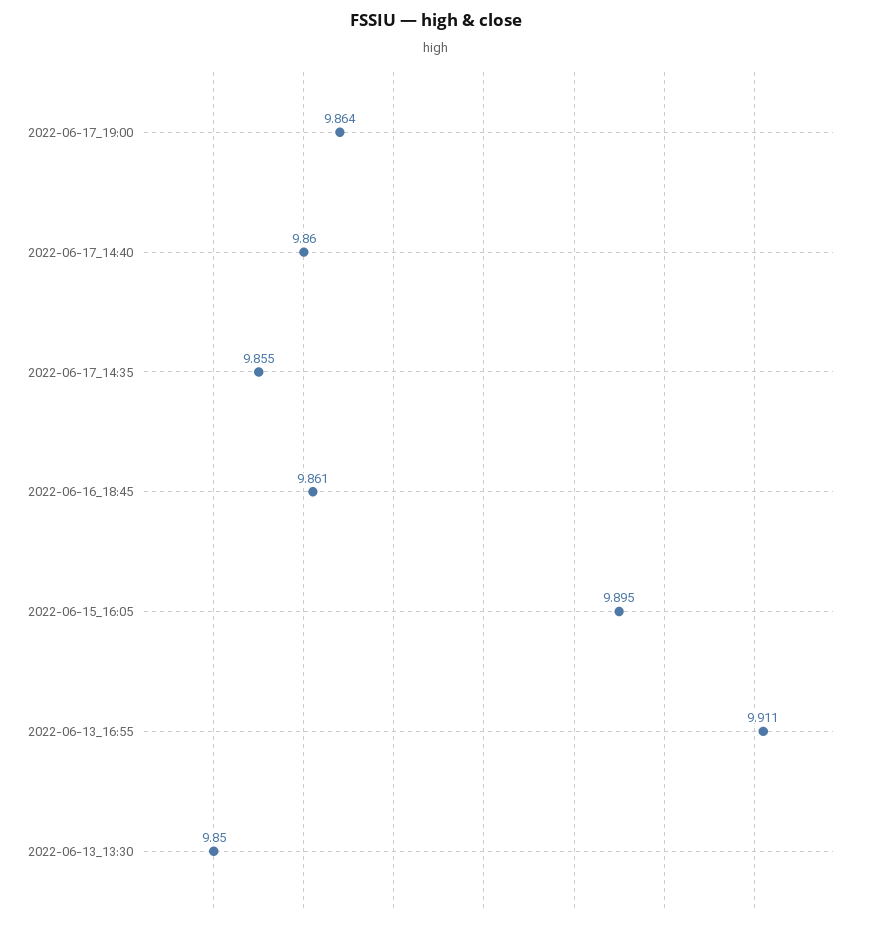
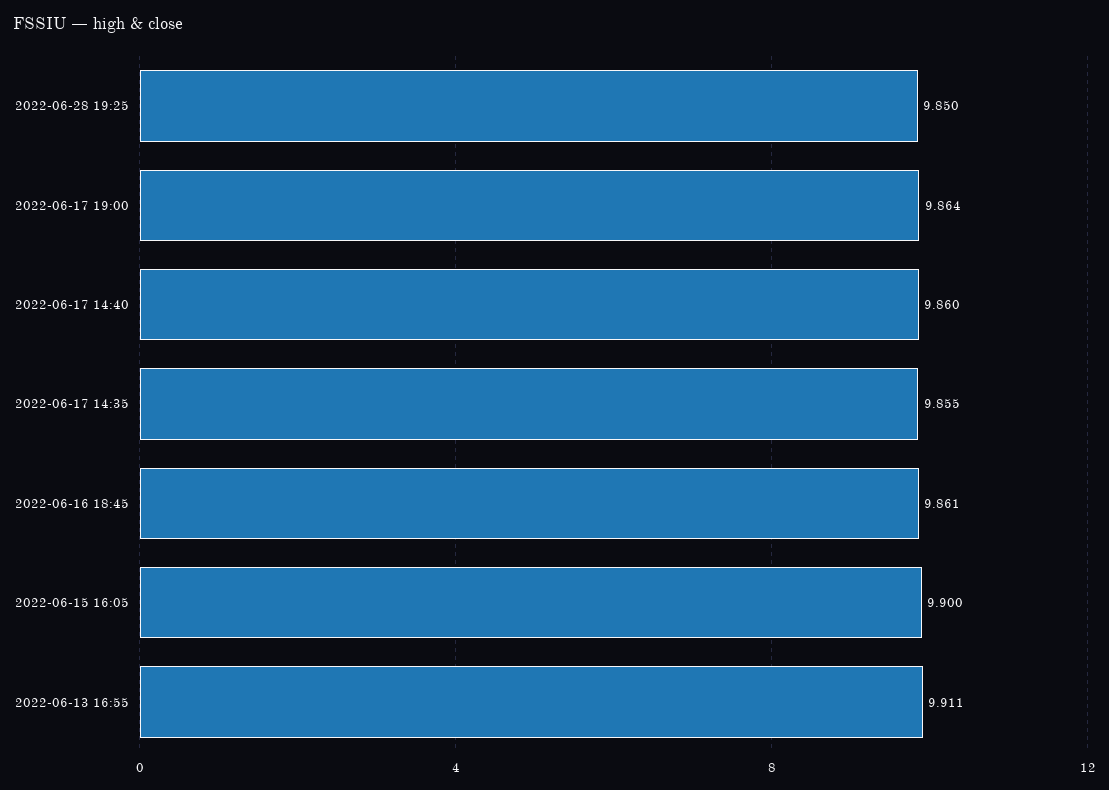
2022-06-15_16:05: 9.895 -> 9.9
2022-06-13_13:30: 9.85 -> none
2022-06-28 19:25: none -> 9.85

